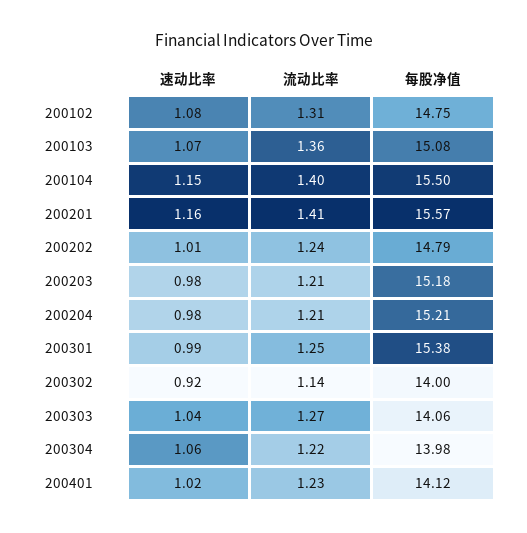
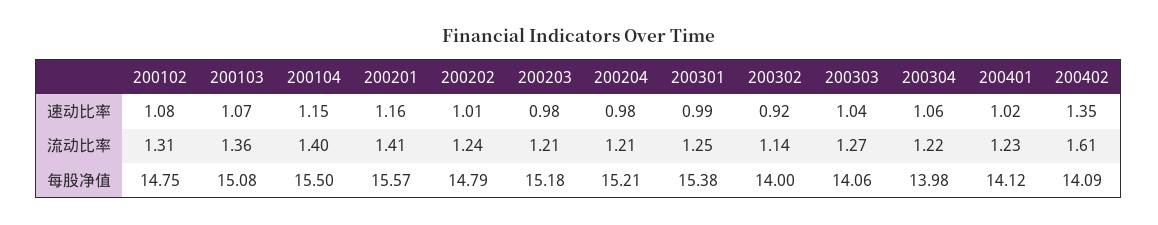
速动比率, 200402: none -> 1.35
流动比率, 200402: none -> 1.61
每股净值, 200402: none -> 14.09

